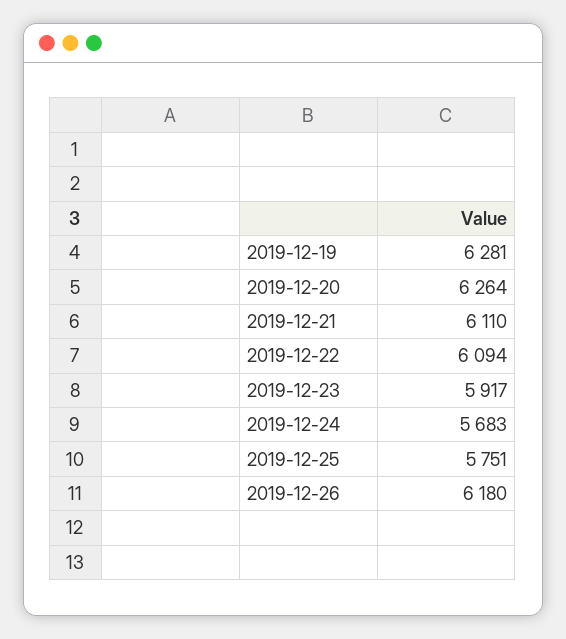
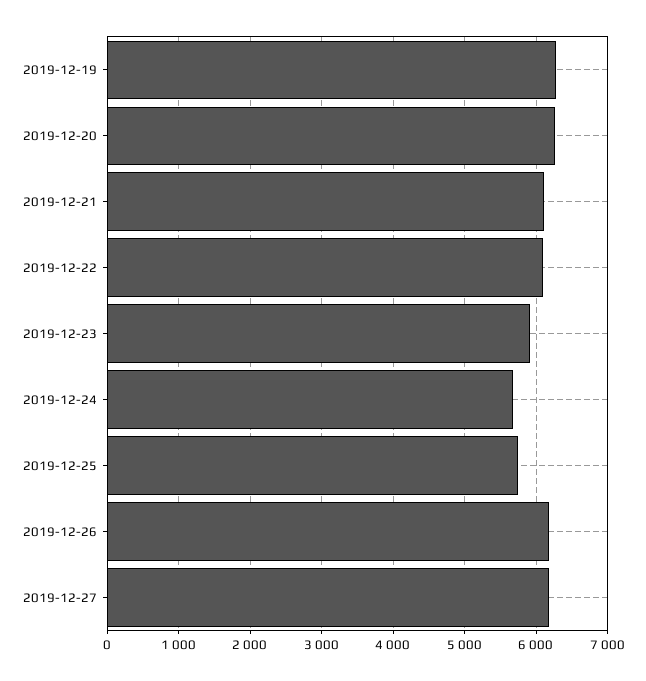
2019-12-27: none -> 6200

